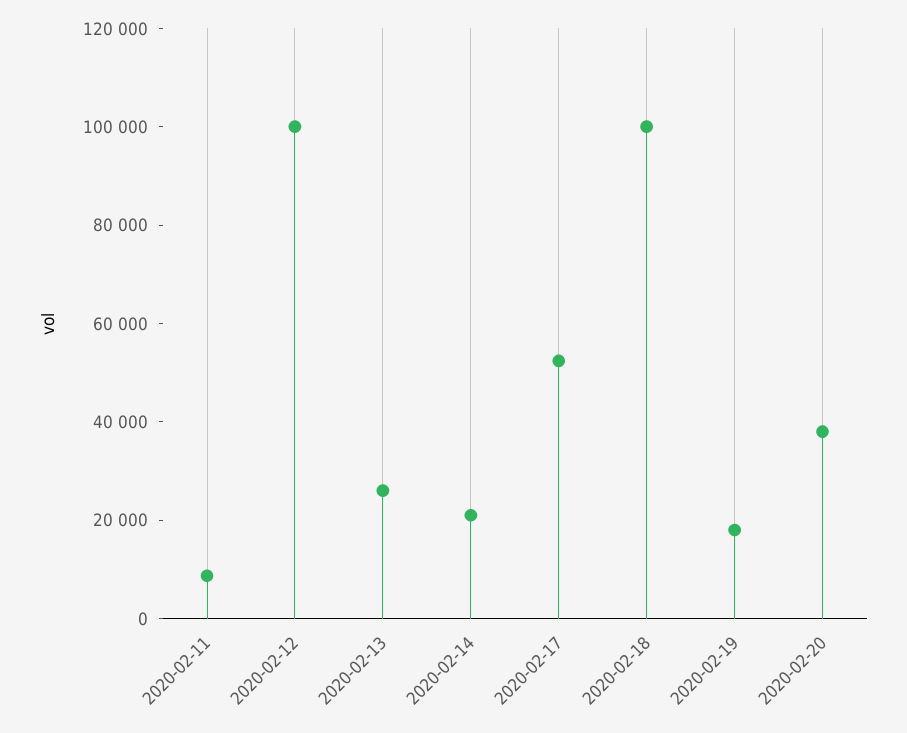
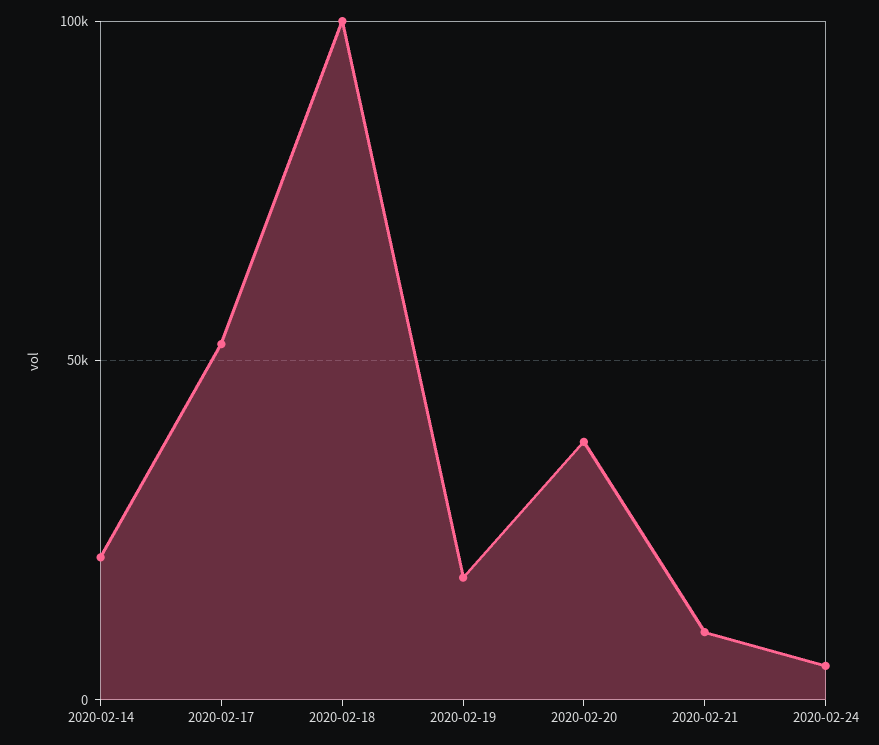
2020-02-11: 10000 -> none
2020-02-12: 100000 -> none
2020-02-13: 25000 -> none
2020-02-21: none -> 10000
2020-02-24: none -> 5000

